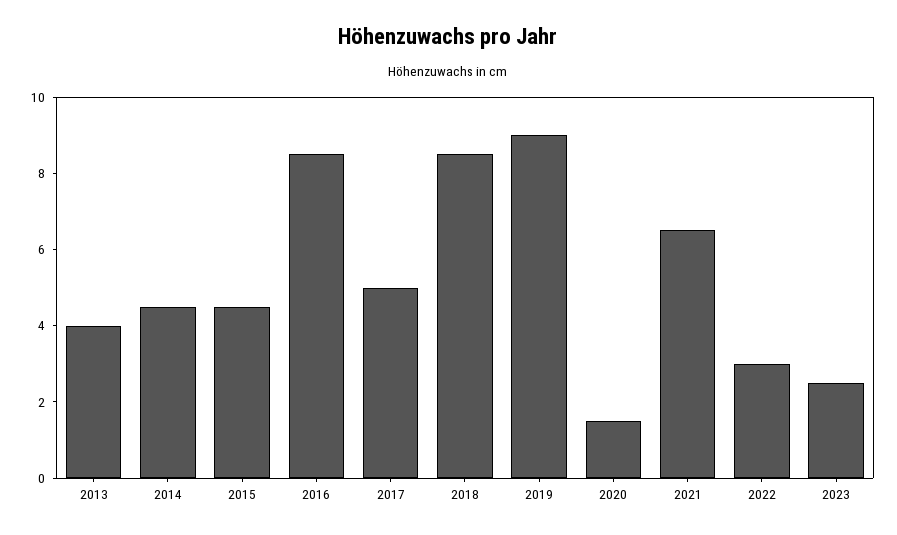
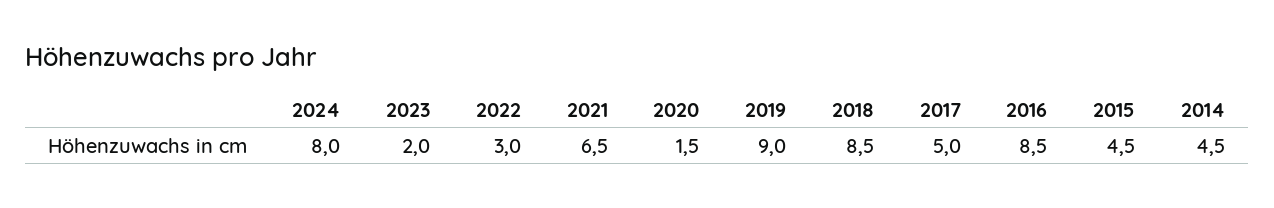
2013: 4 -> none
2023: 2.5 -> 2
2024: none -> 8

